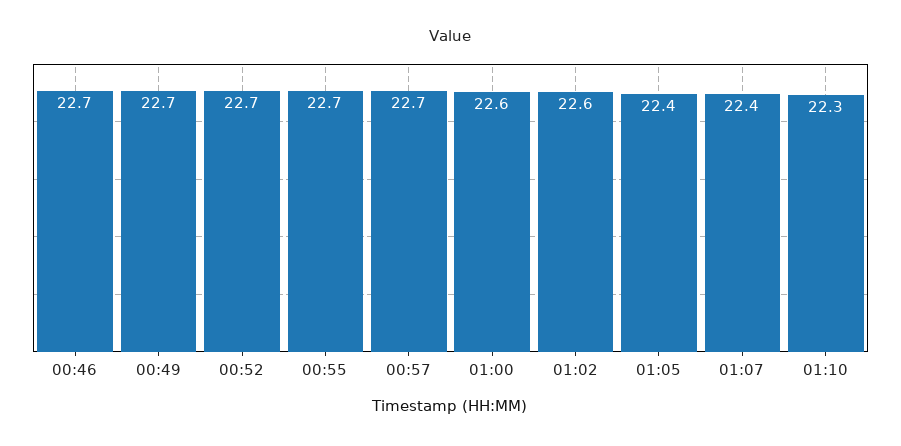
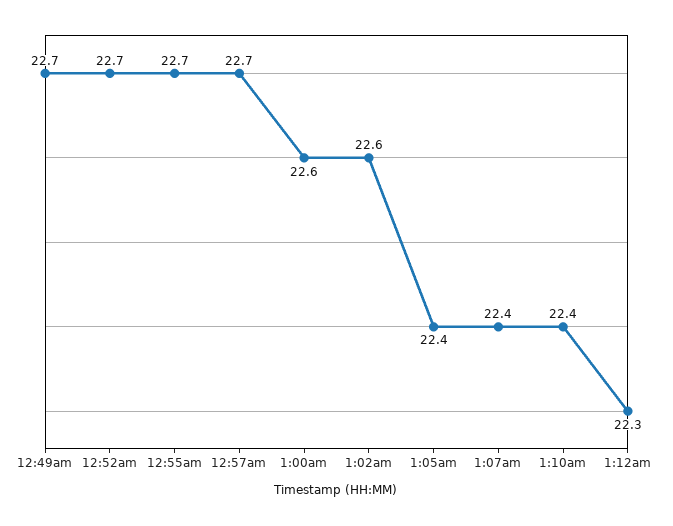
00:46: 22.7 -> none
01:10: 22.3 -> 22.4
1:12am: none -> 22.3

